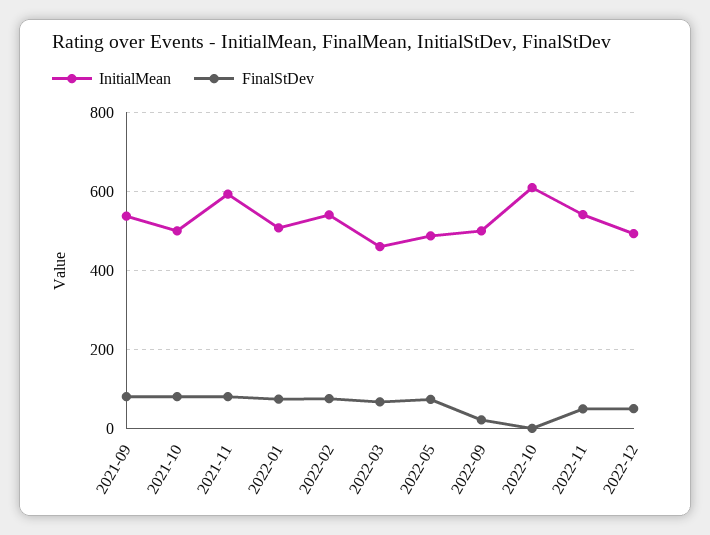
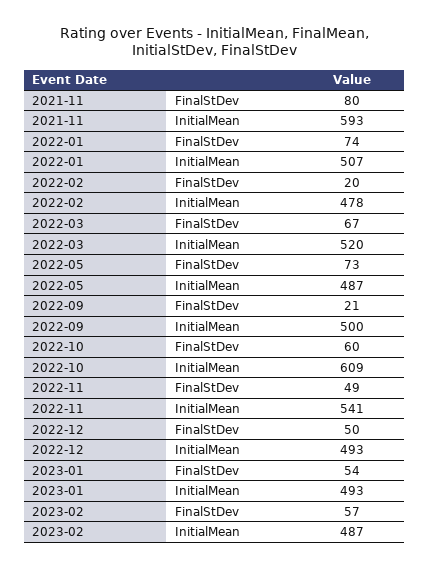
InitialMean, 2021-09: 540 -> none
FinalStDev, 2021-09: 80 -> none
InitialMean, 2021-10: 500 -> none
FinalStDev, 2021-10: 80 -> none
InitialMean, 2022-02: 540 -> 478
FinalStDev, 2022-02: 80 -> 20
InitialMean, 2022-03: 460 -> 520
FinalStDev, 2022-10: 0 -> 60
FinalStDev, 2023-01: none -> 54
InitialMean, 2023-01: none -> 493
FinalStDev, 2023-02: none -> 57
InitialMean, 2023-02: none -> 487

